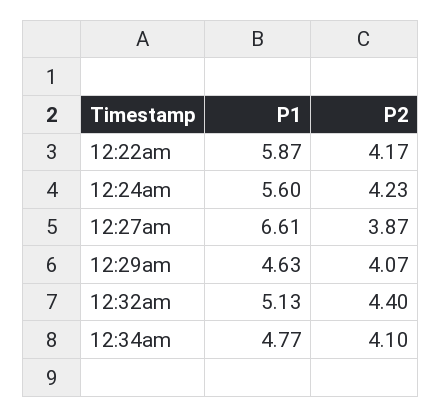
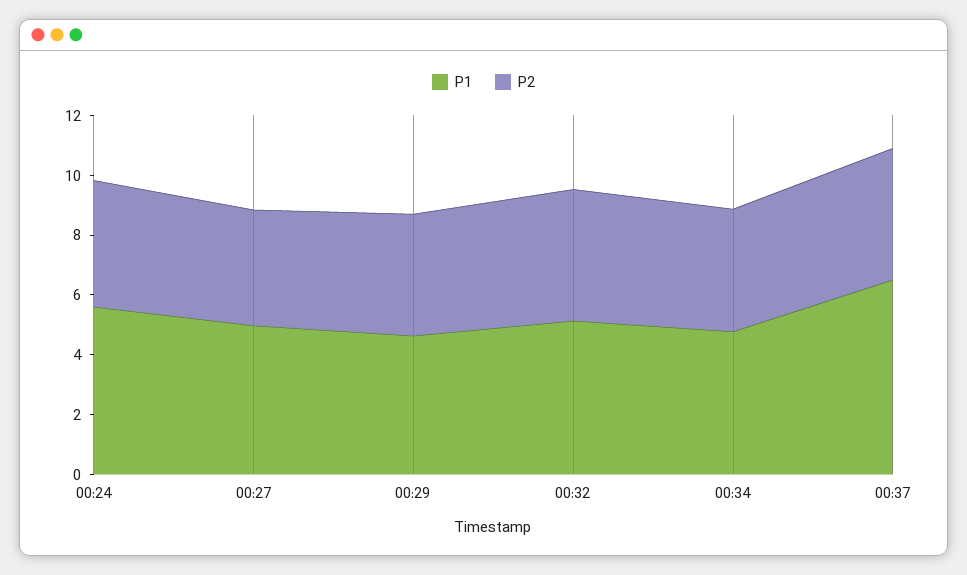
P1, 12:22am: 5.87 -> none
P2, 12:22am: 4.17 -> none
P1, 12:27am: 6.61 -> 5
P1, 00:37: none -> 6.5
P2, 00:37: none -> 4.5

